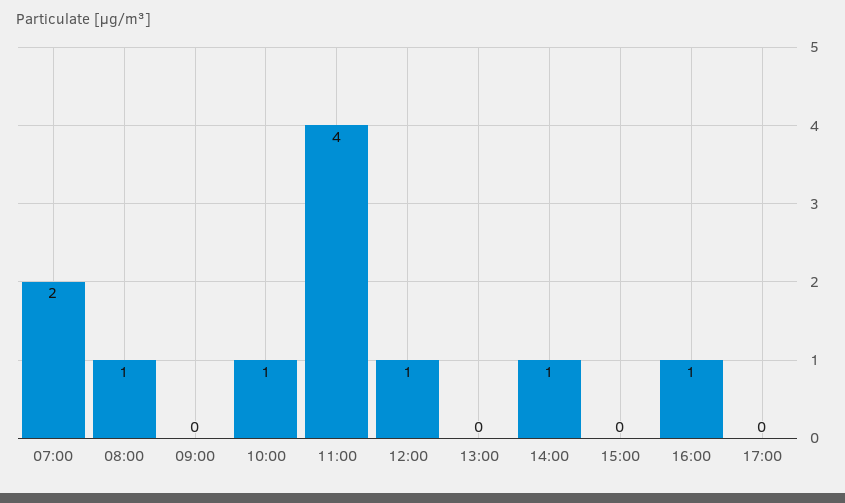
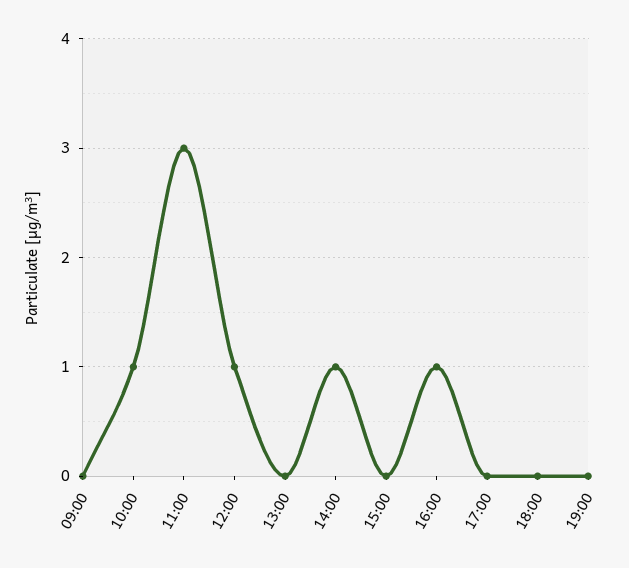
07:00: 2 -> none
08:00: 1 -> none
11:00: 4 -> 3
18:00: none -> 0
19:00: none -> 0

